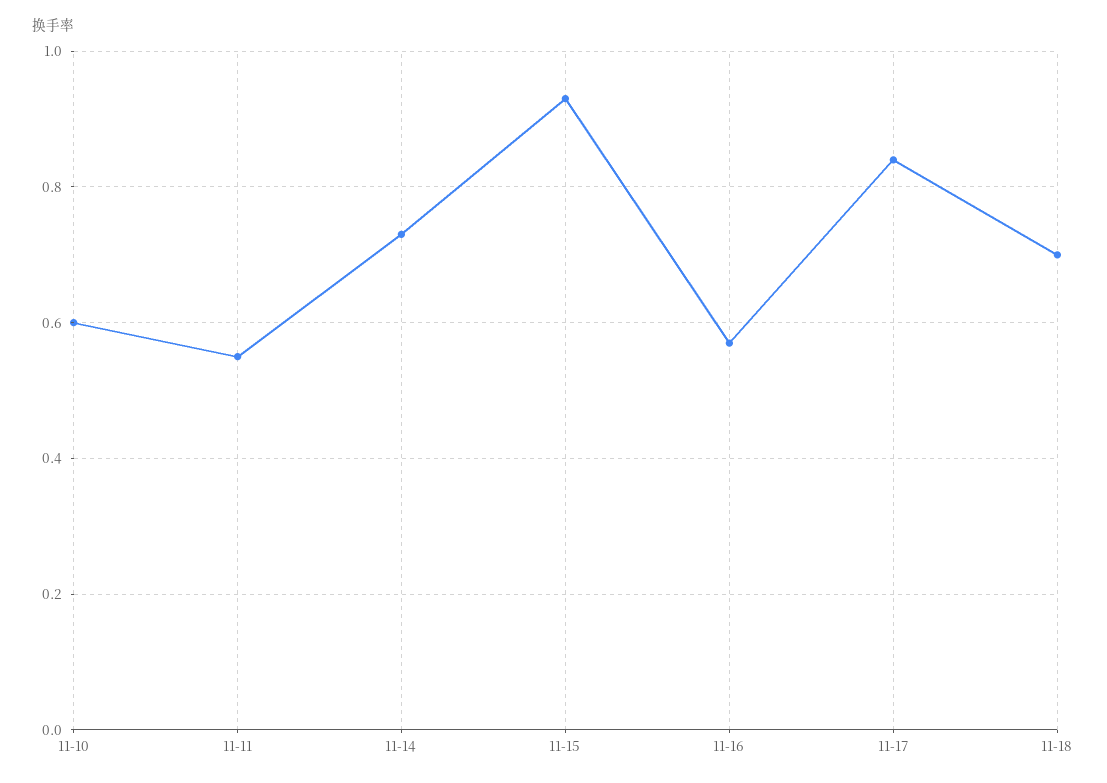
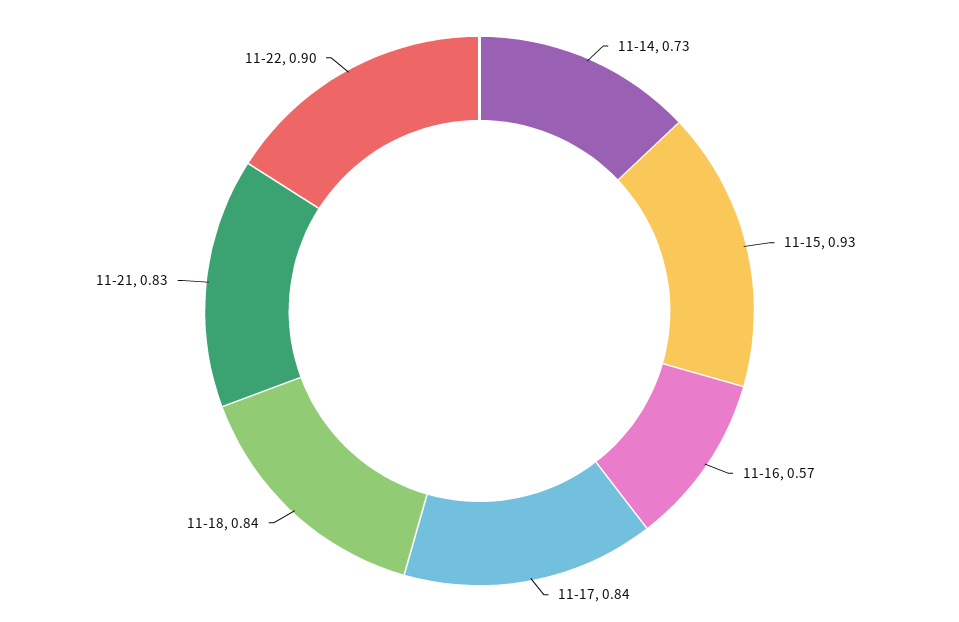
11-10: 0.6 -> none
11-11: 0.55 -> none
11-18: 0.7 -> 0.84
11-21: none -> 0.83
11-22: none -> 0.9

